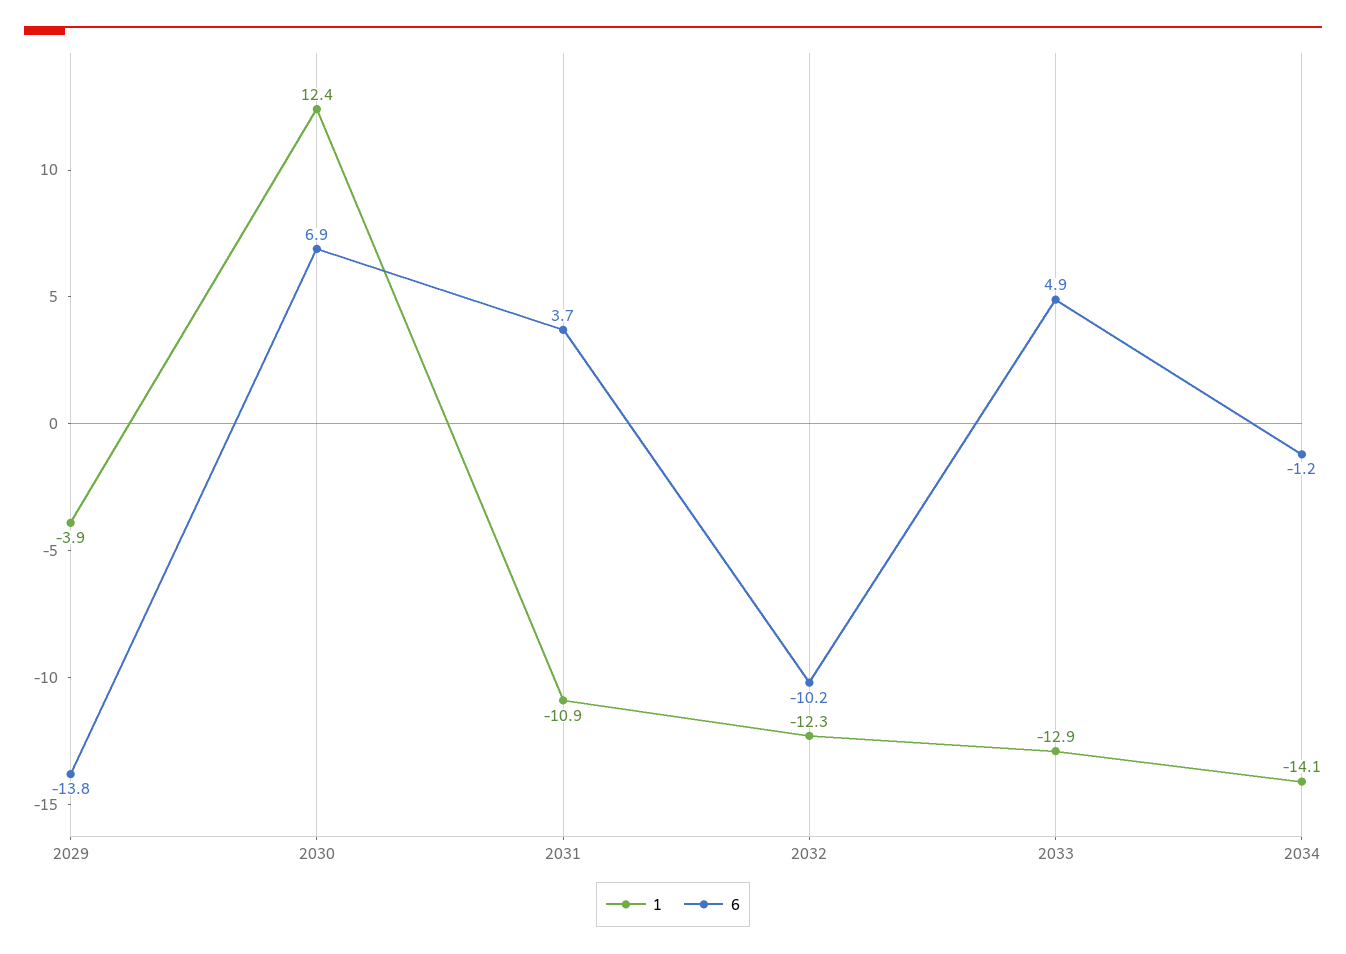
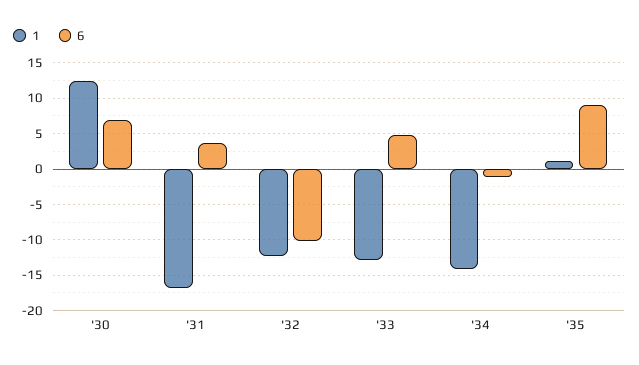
1, 2029: -3.9 -> none
6, 2029: -13.8 -> none
1, 2031: -10.9 -> -17
1, '35: none -> 1
6, '35: none -> 9

